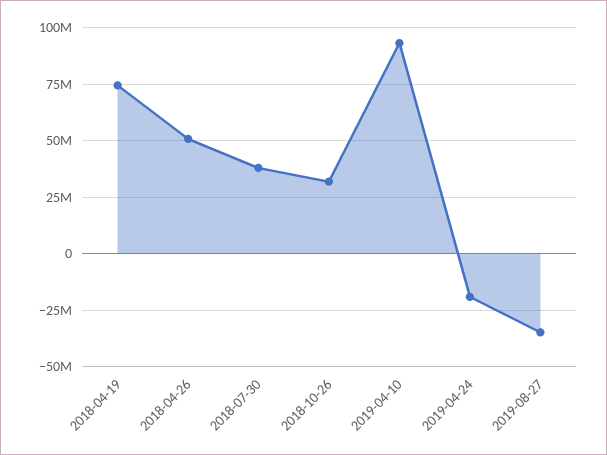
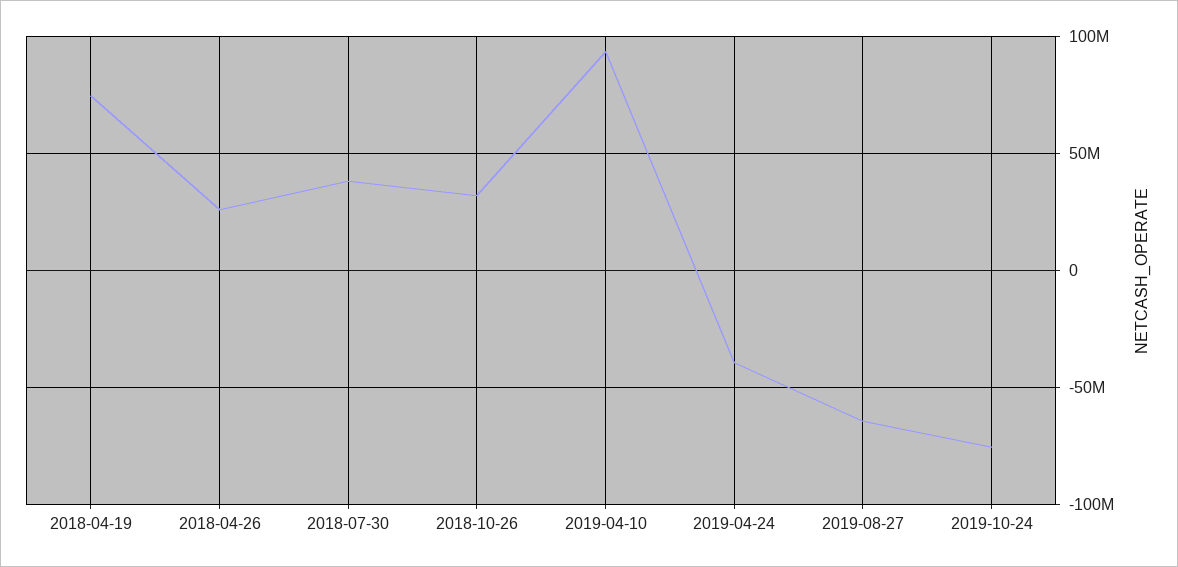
2018-04-26: 50000000 -> 25000000
2019-04-24: -20000000 -> -40000000
2019-08-27: -35000000 -> -65000000
2019-10-24: none -> -75000000

